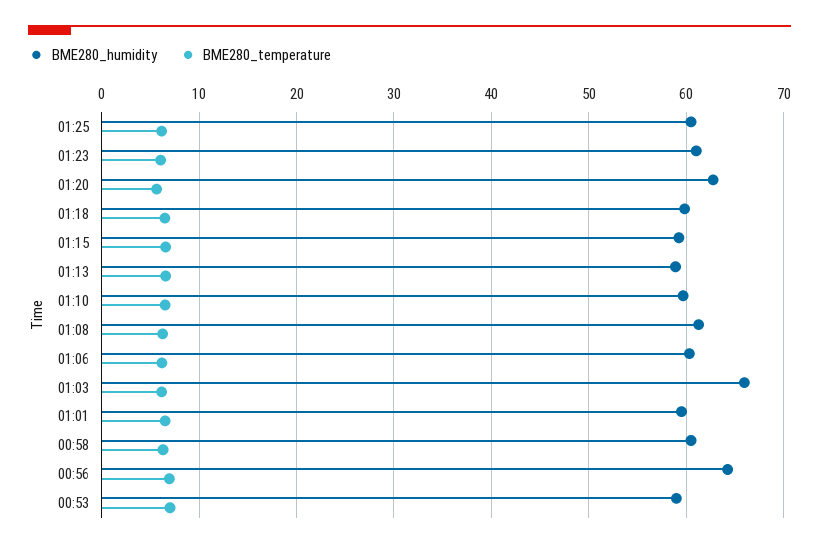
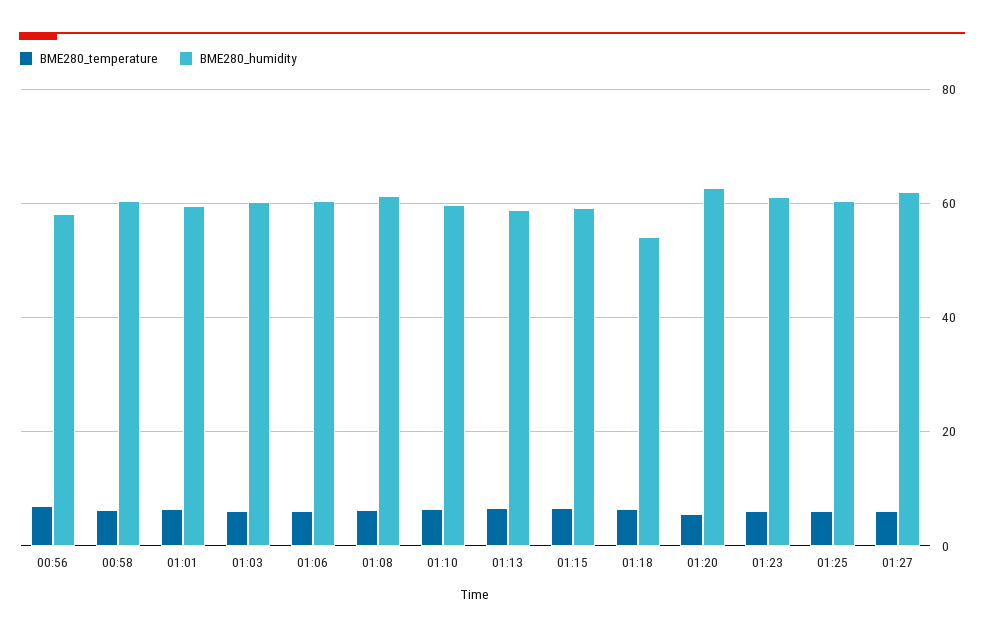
BME280_humidity, 01:18: 60 -> 54
BME280_humidity, 01:03: 66 -> 60
BME280_humidity, 00:56: 64 -> 58
BME280_humidity, 00:53: 59 -> none
BME280_temperature, 00:53: 7 -> none
BME280_temperature, 01:27: none -> 6
BME280_humidity, 01:27: none -> 62

